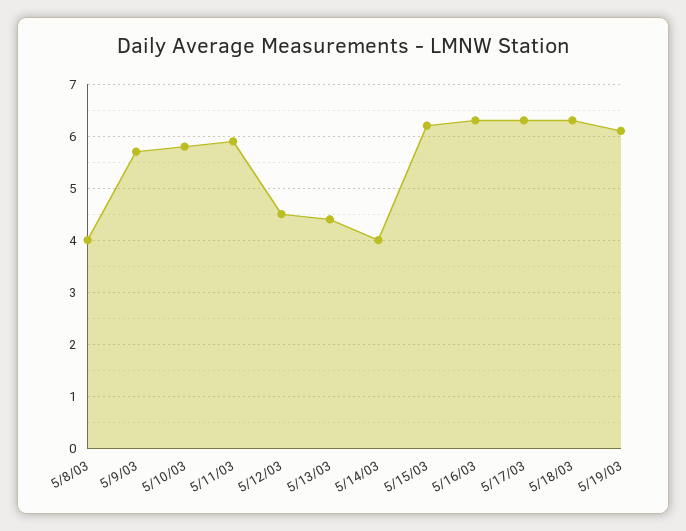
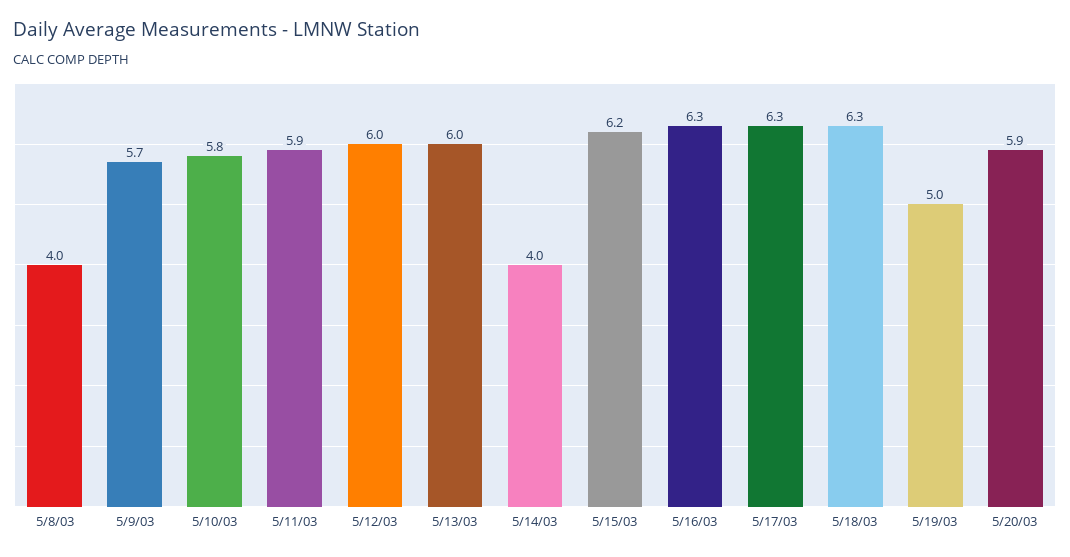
5/12/03: 4.5 -> 6
5/13/03: 4.5 -> 6
5/19/03: 6 -> 5
5/20/03: none -> 5.9

